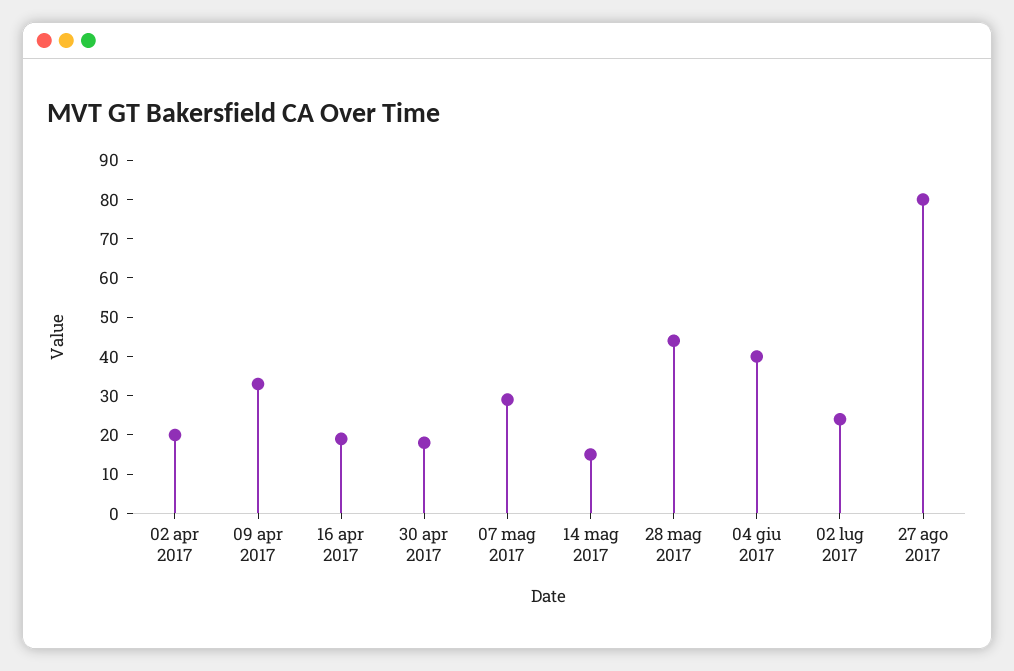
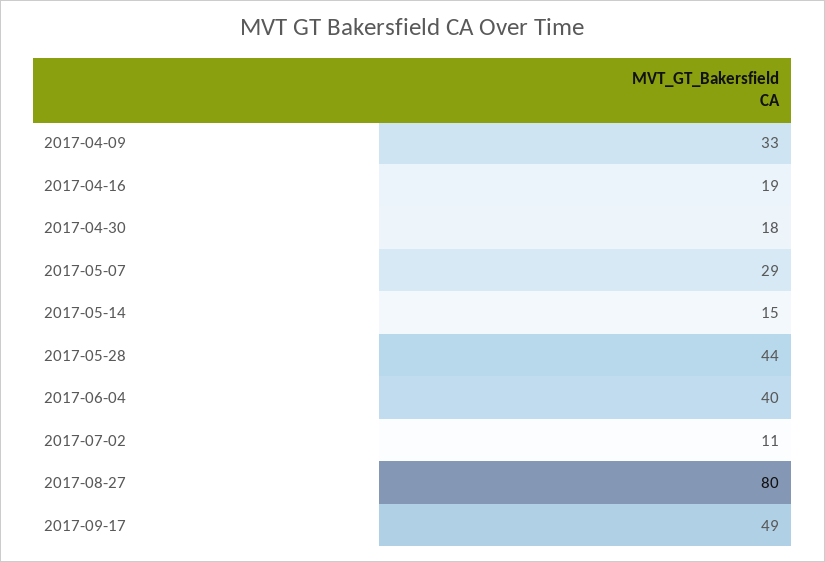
02 apr 2017: 20 -> none
02 lug 2017: 25 -> 11
2017-09-17: none -> 49

